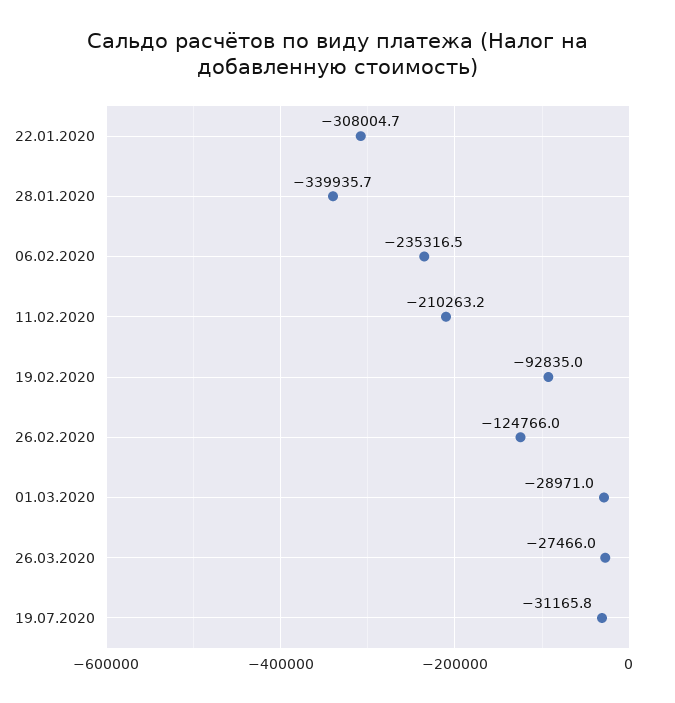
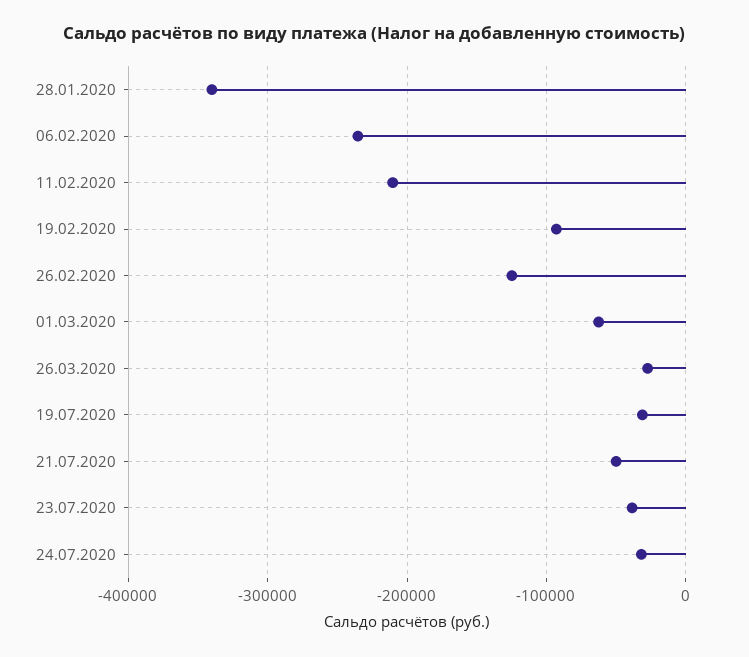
22.01.2020: -308004.7 -> none
01.03.2020: -28971 -> -60000
21.07.2020: none -> -50000
23.07.2020: none -> -40000
24.07.2020: none -> -30000

